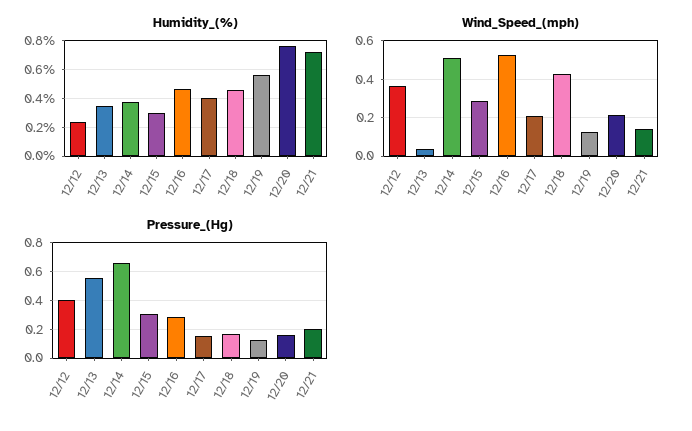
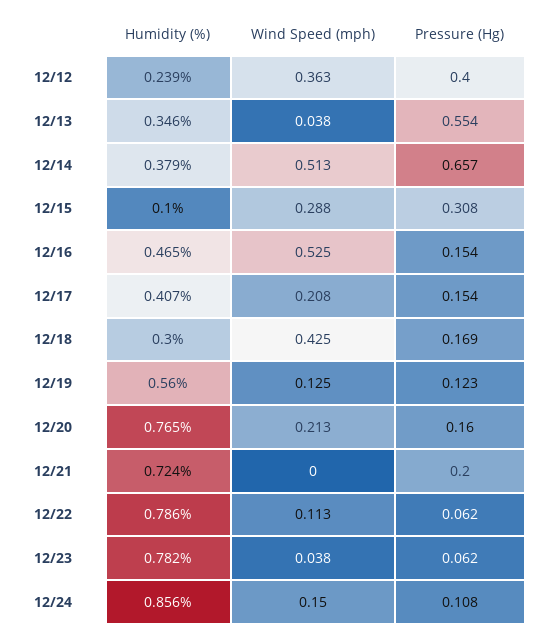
Humidity_(%), 12/15: 0.3 -> 0.1
Humidity_(%), 12/18: 0.45 -> 0.3
Wind_Speed_(mph), 12/21: 0.15 -> 0
Pressure_(Hg), 12/16: 0.3 -> 0.154
Humidity_(%), 12/22: none -> 0.786
Wind_Speed_(mph), 12/22: none -> 0.113
Pressure_(Hg), 12/22: none -> 0.062
Humidity_(%), 12/23: none -> 0.782
Wind_Speed_(mph), 12/23: none -> 0.038
Pressure_(Hg), 12/23: none -> 0.062
Humidity_(%), 12/24: none -> 0.856
Wind_Speed_(mph), 12/24: none -> 0.15
Pressure_(Hg), 12/24: none -> 0.108

